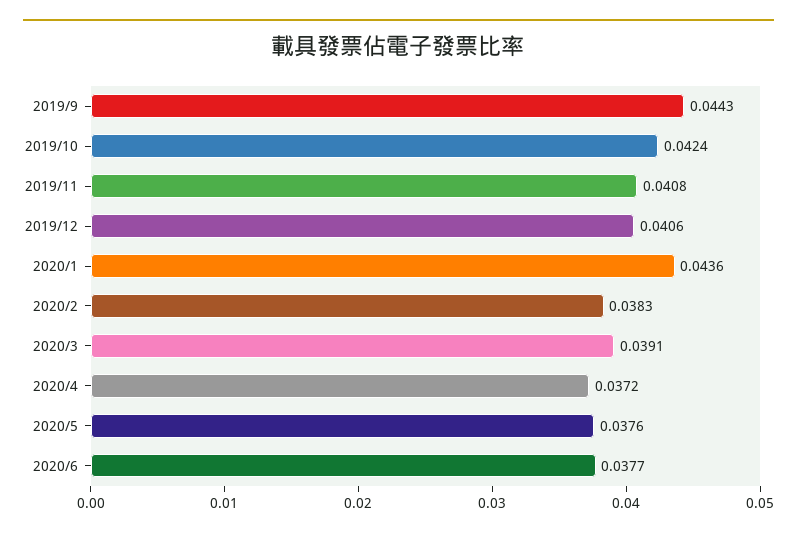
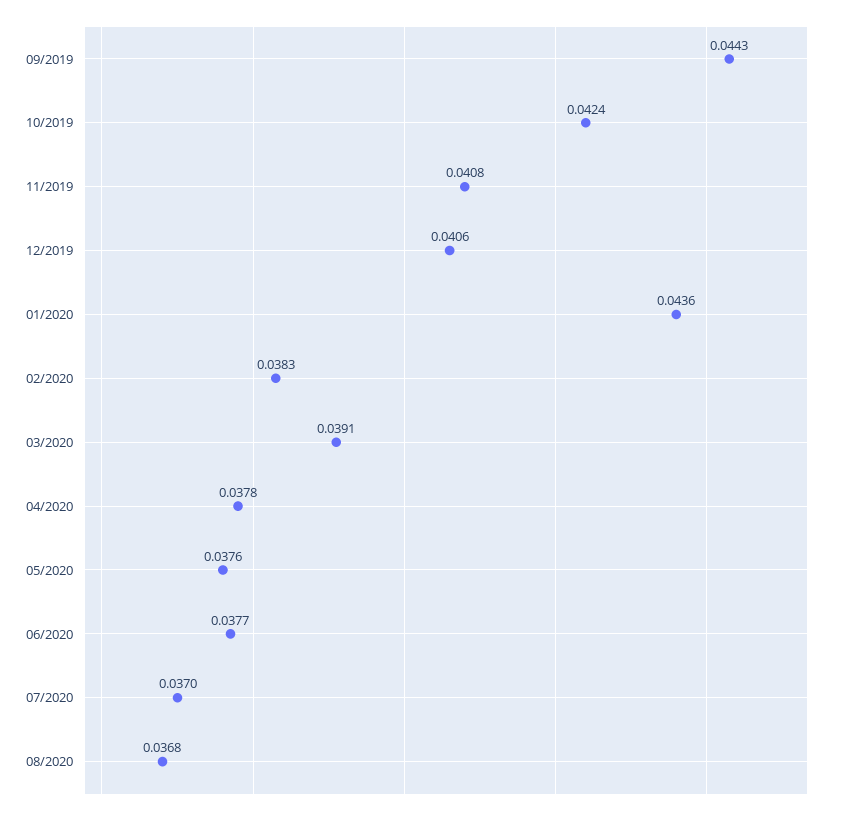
2020/4: 0.0372 -> 0.0378
07/2020: none -> 0.037
08/2020: none -> 0.0368

